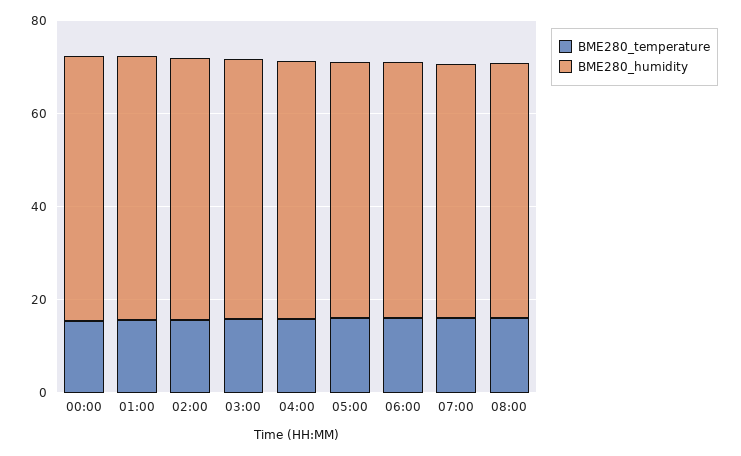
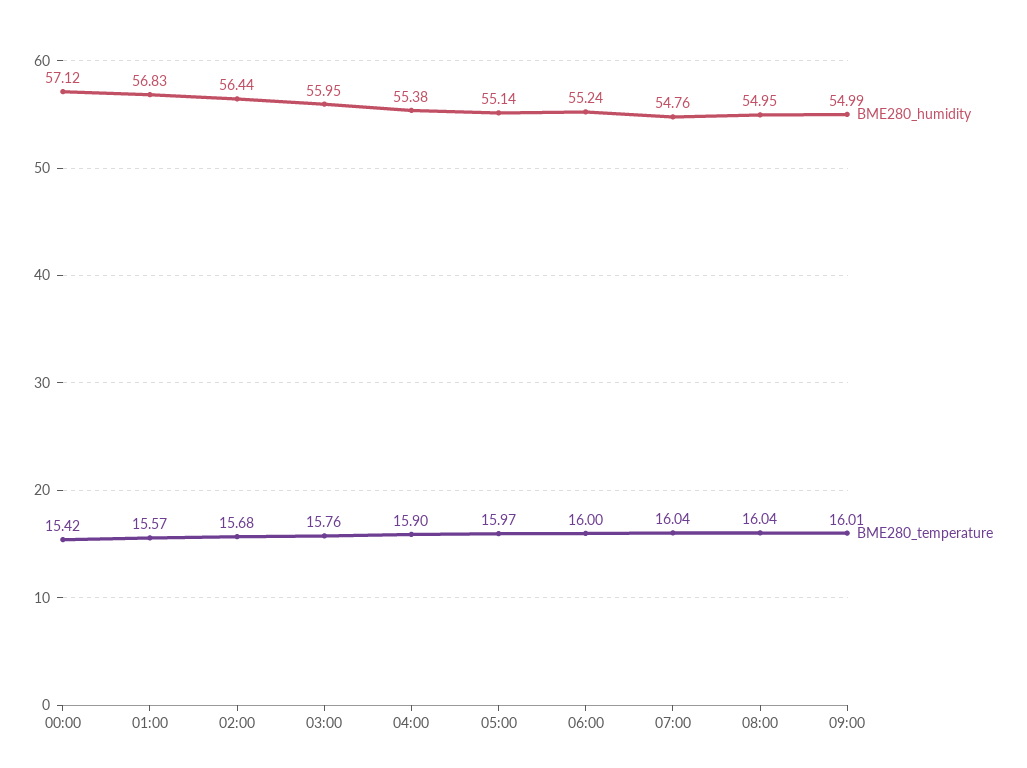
BME280_humidity, 09:00: none -> 54.99
BME280_temperature, 09:00: none -> 16.01

